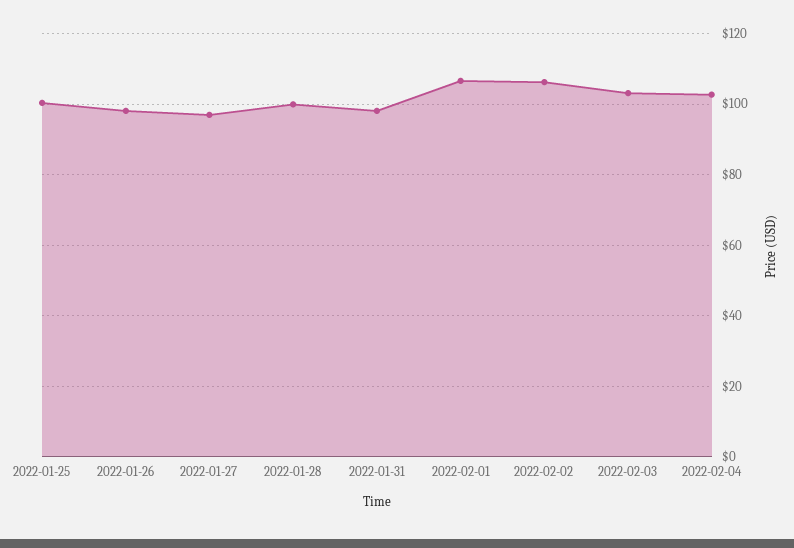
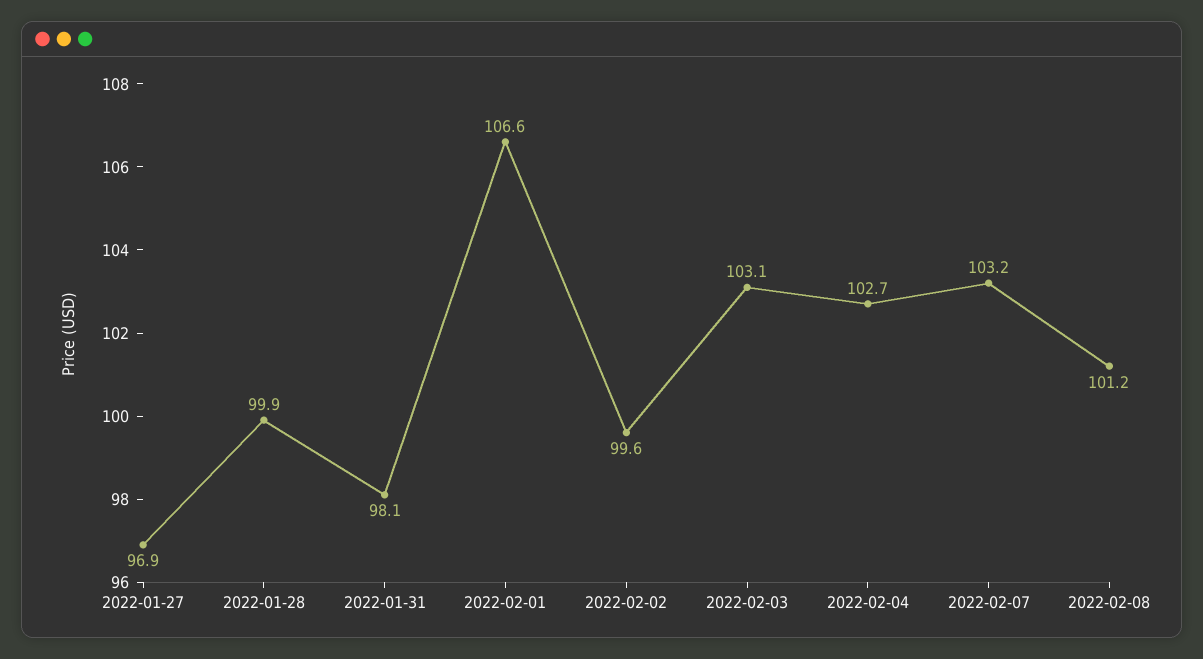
2022-01-25: 100 -> none
2022-01-26: 98 -> none
2022-02-02: 106 -> 99.6
2022-02-07: none -> 103.2
2022-02-08: none -> 101.2

